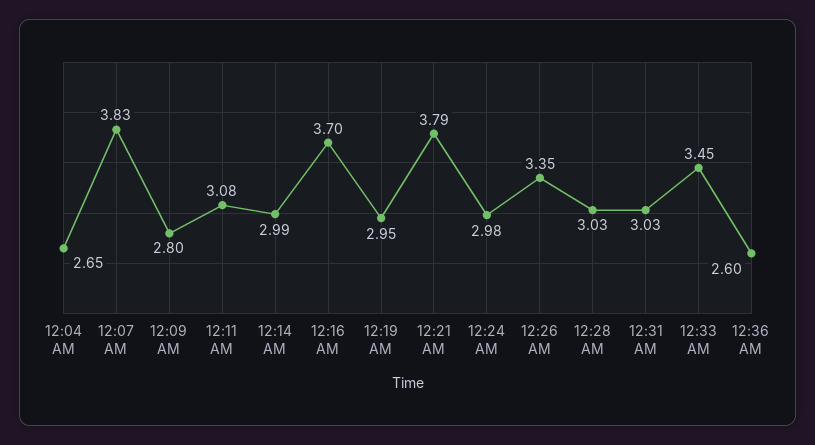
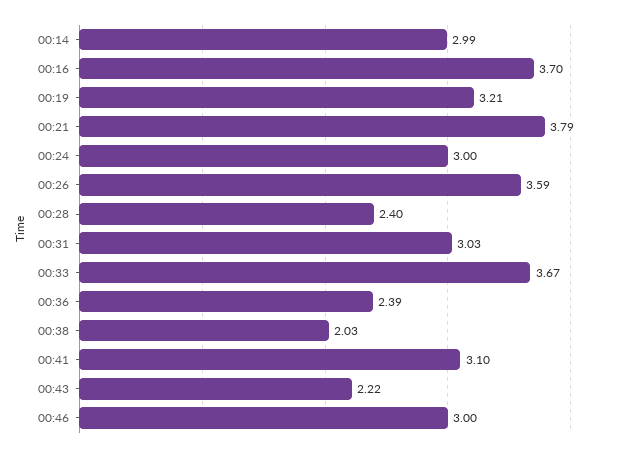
12:04 AM: 2.65 -> none
12:07 AM: 3.83 -> none
12:09 AM: 2.8 -> none
12:11 AM: 3.08 -> none
12:19 AM: 2.95 -> 3.21
12:24 AM: 2.98 -> 3
12:26 AM: 3.35 -> 3.59
12:28 AM: 3.03 -> 2.4
12:33 AM: 3.45 -> 3.67
12:36 AM: 2.6 -> 2.39
00:38: none -> 2.03
00:41: none -> 3.1
00:43: none -> 2.22
00:46: none -> 3

